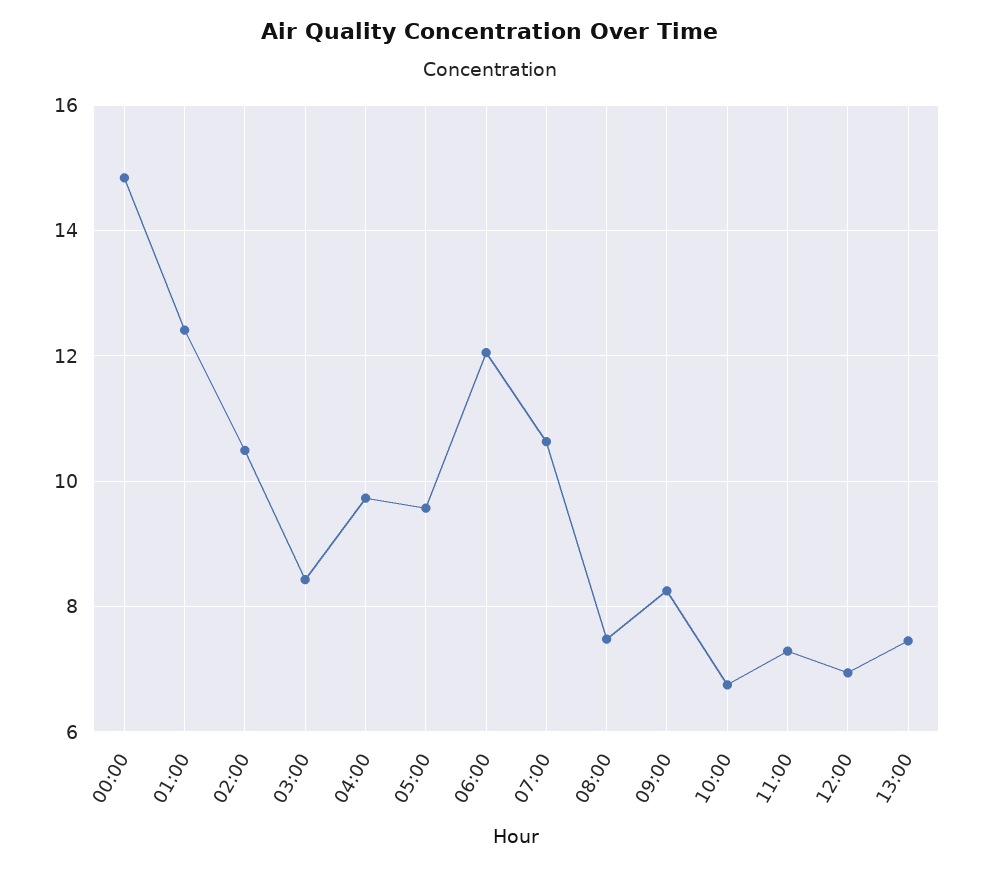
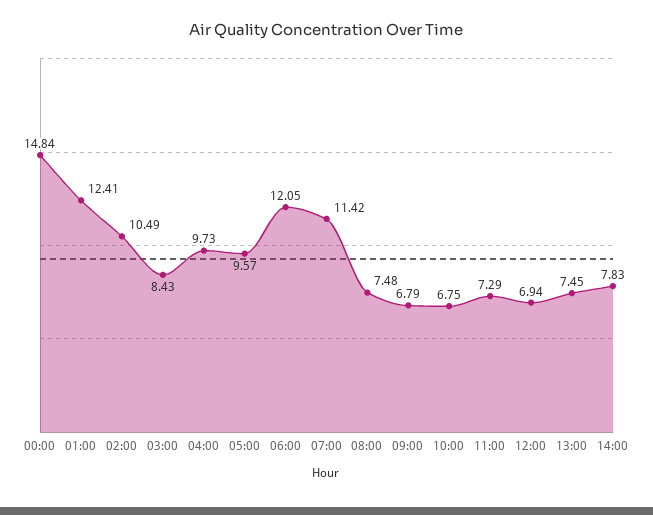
07:00: 10.6 -> 11.42
09:00: 8.2 -> 6.79
14:00: none -> 7.83

